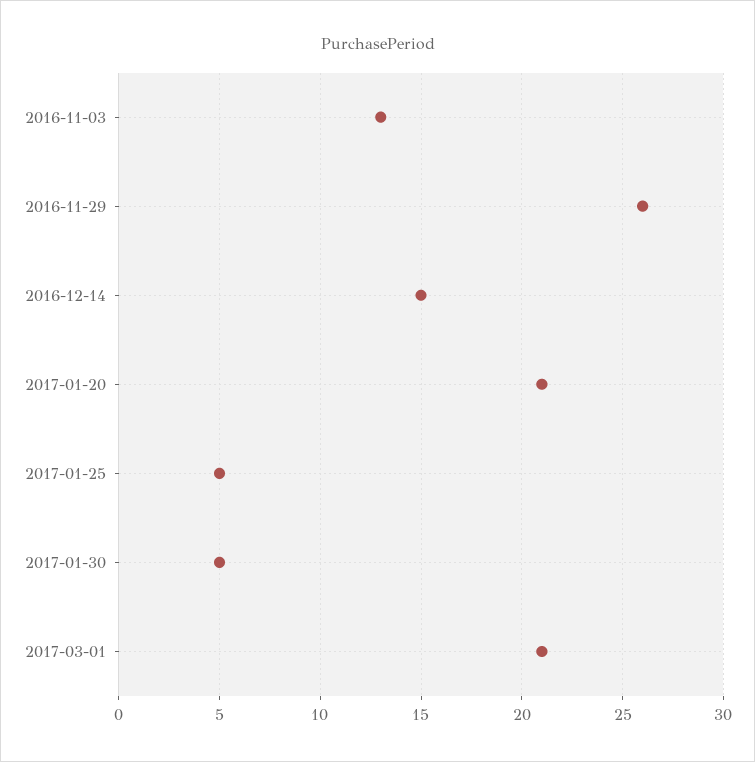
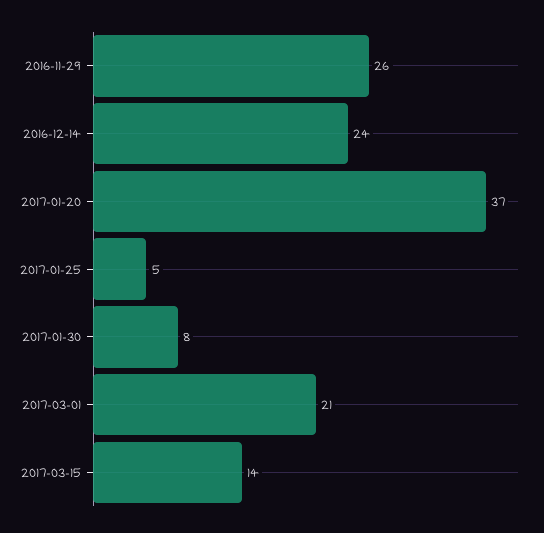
2016-11-03: 13 -> none
2016-12-14: 15 -> 24
2017-01-20: 21 -> 37
2017-01-30: 5 -> 8
2017-03-15: none -> 14

